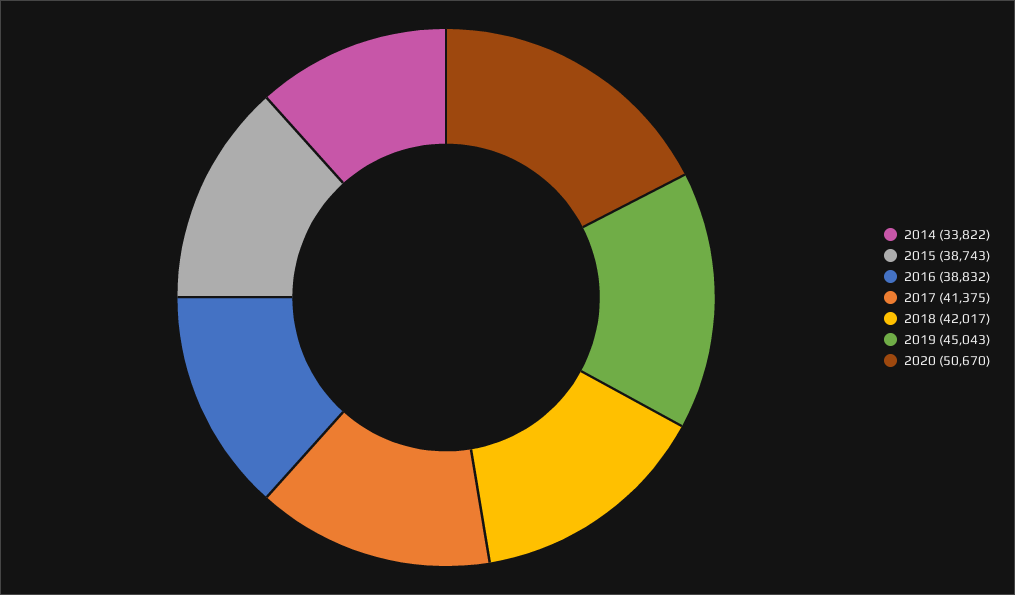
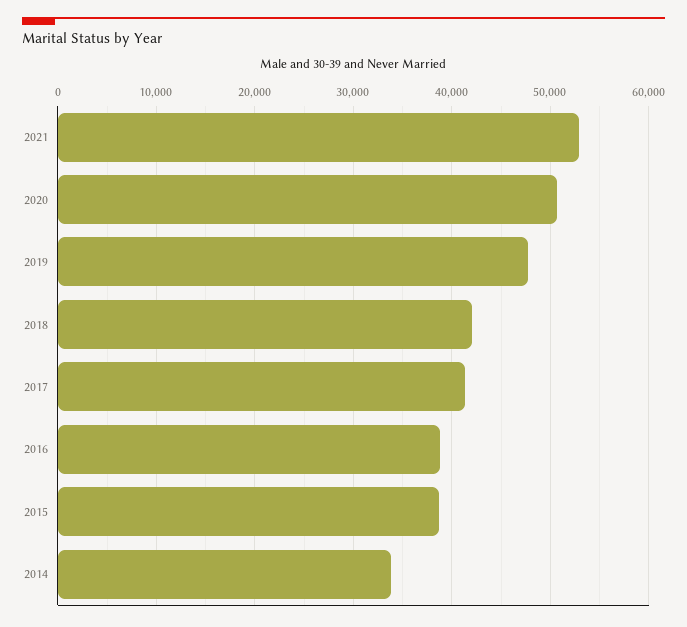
2019: 45043 -> 48000
2021: none -> 53000

